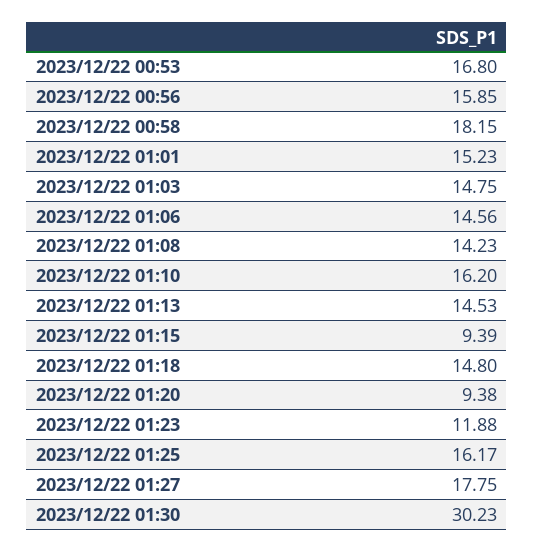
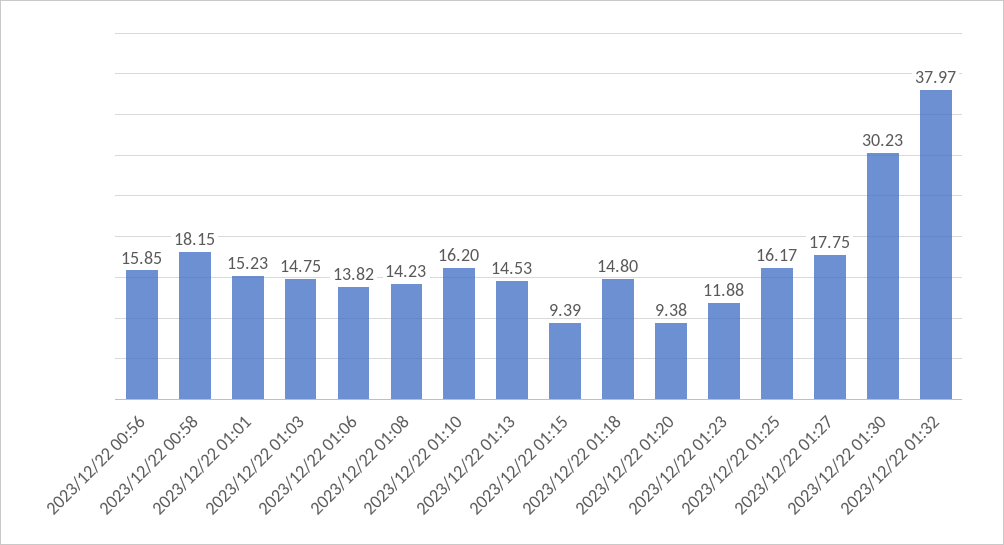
2023/12/22 00:53: 16.8 -> none
2023/12/22 01:06: 14.56 -> 13.82
2023/12/22 01:32: none -> 37.97

